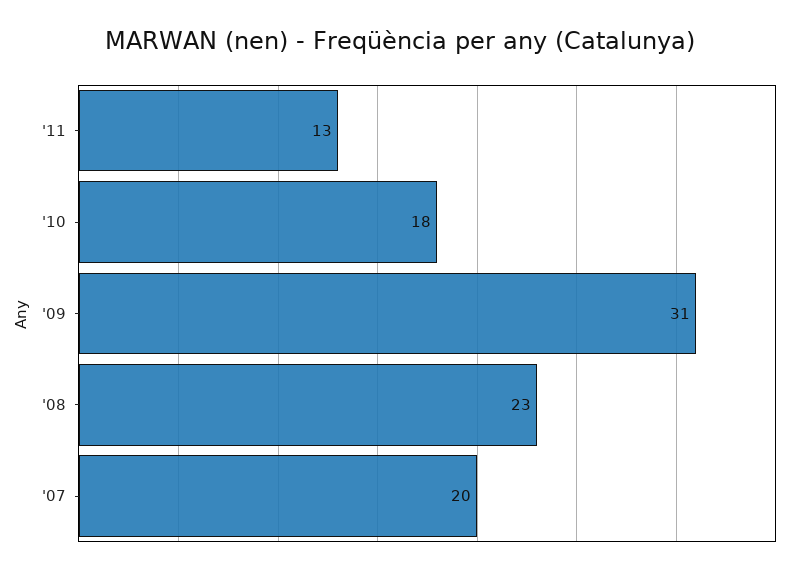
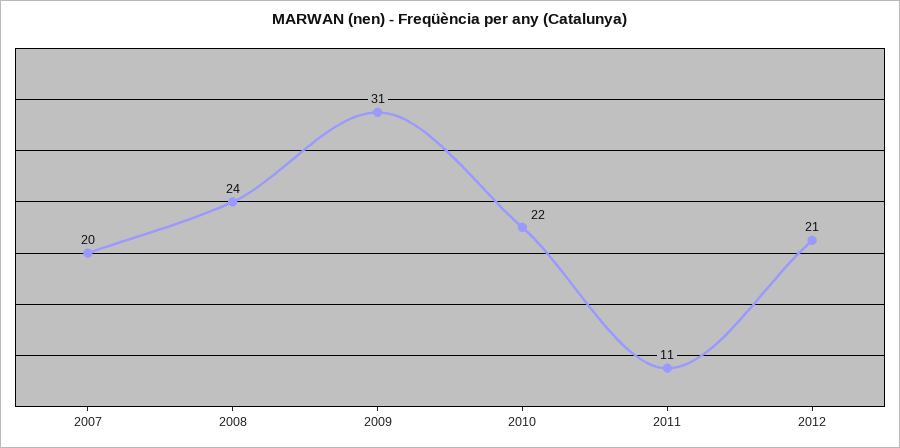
'11: 13 -> 11
'10: 18 -> 22
'08: 23 -> 24
2012: none -> 21

